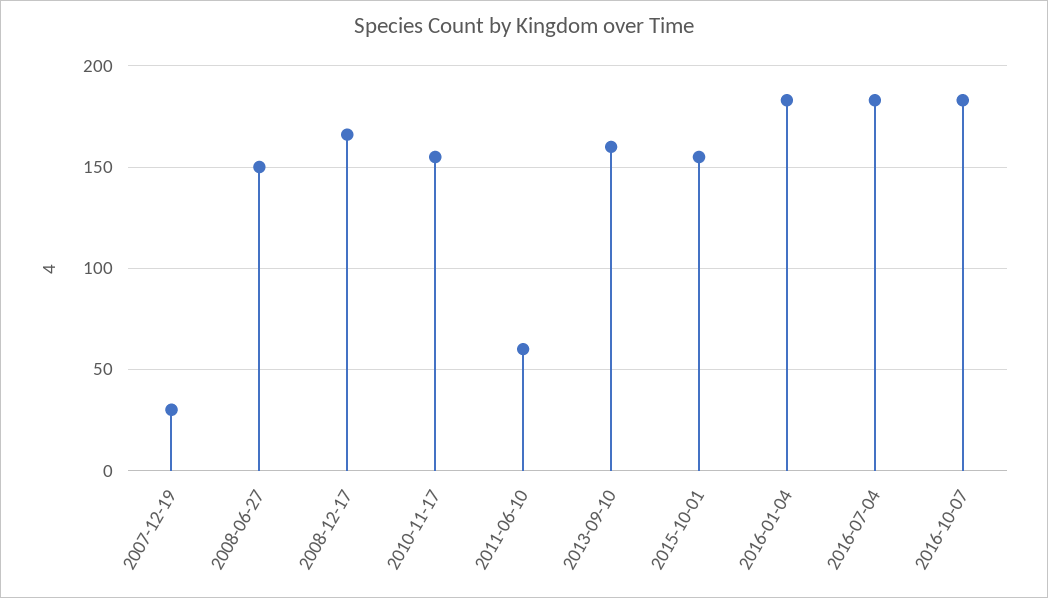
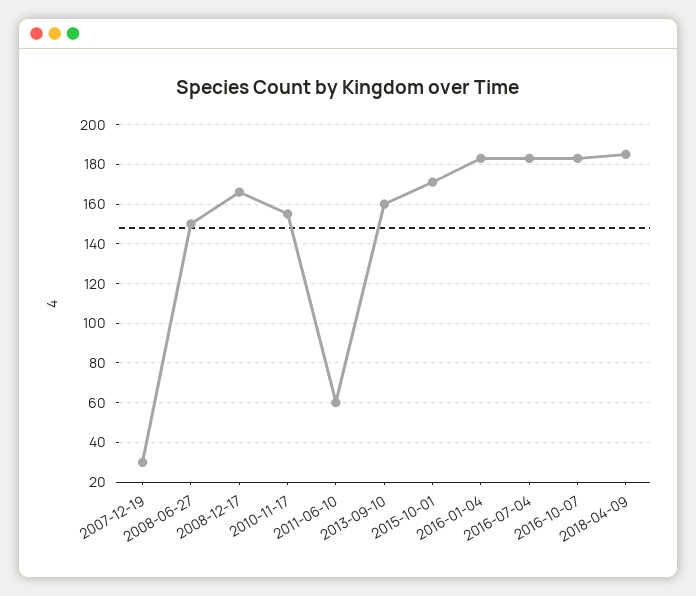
2015-10-01: 155 -> 170
2018-04-09: none -> 185

